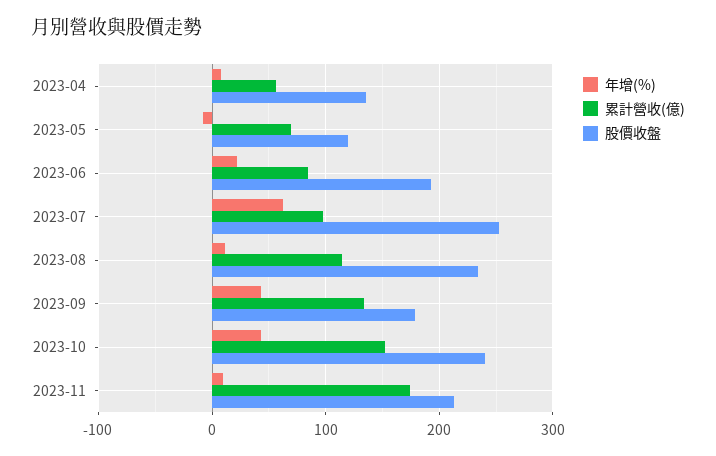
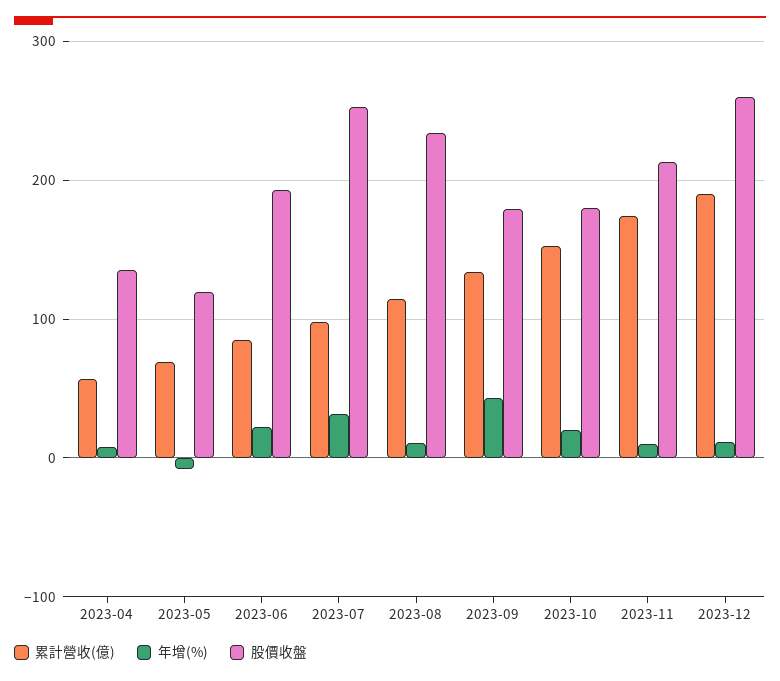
年增(%), 2023-07: 60 -> 30
年增(%), 2023-10: 40 -> 20
股價收盤, 2023-10: 240 -> 180
累計營收(億), 2023-12: none -> 190
年增(%), 2023-12: none -> 10
股價收盤, 2023-12: none -> 260

